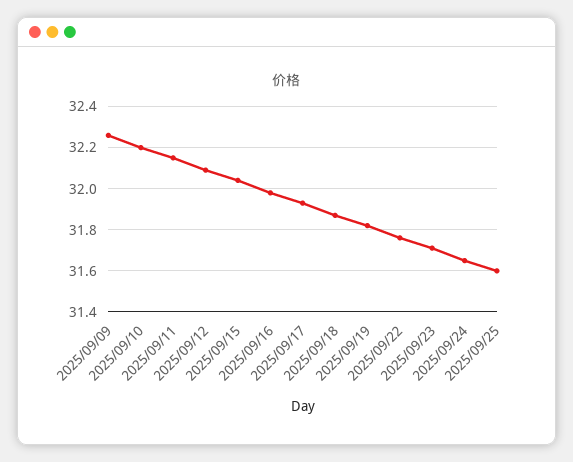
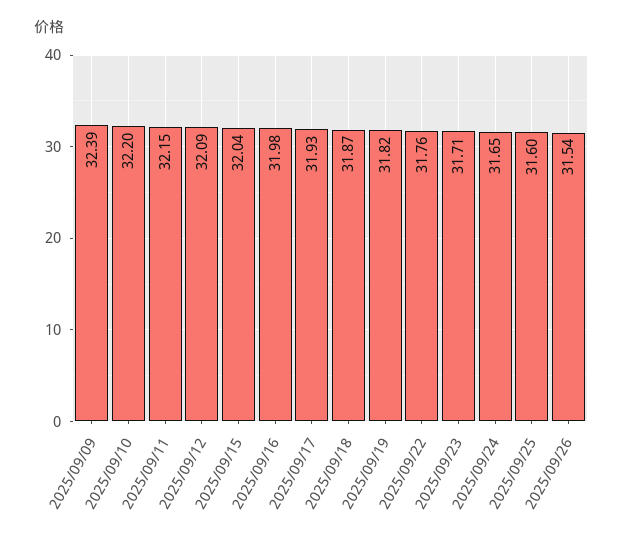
2025/09/09: 32.25 -> 32.39
2025/09/26: none -> 31.54

